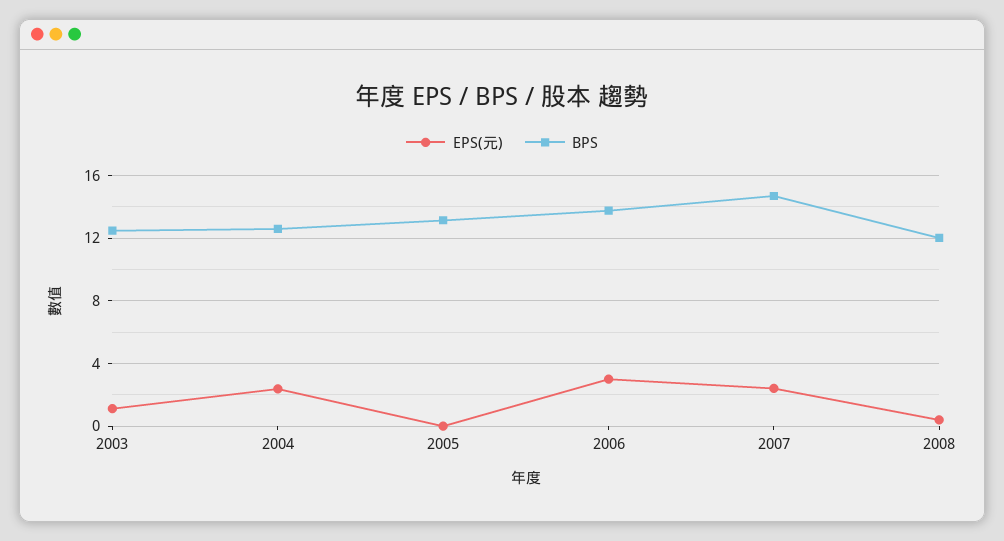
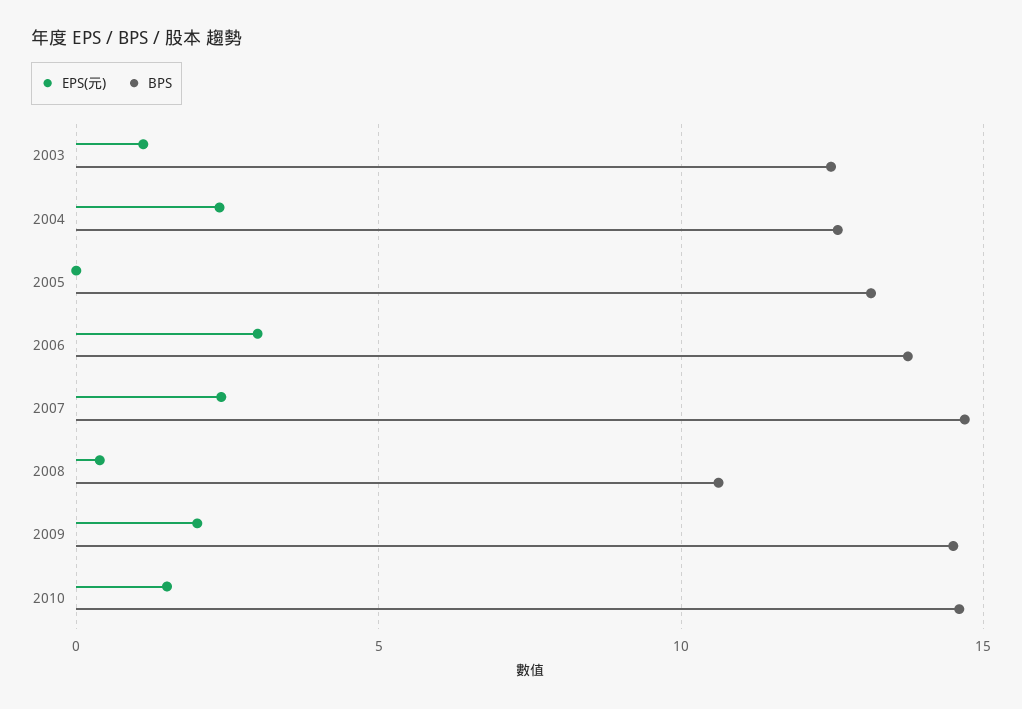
BPS, 2008: 12 -> 10.5
EPS(元), 2009: none -> 2
BPS, 2009: none -> 14.5
EPS(元), 2010: none -> 1.5
BPS, 2010: none -> 14.5

